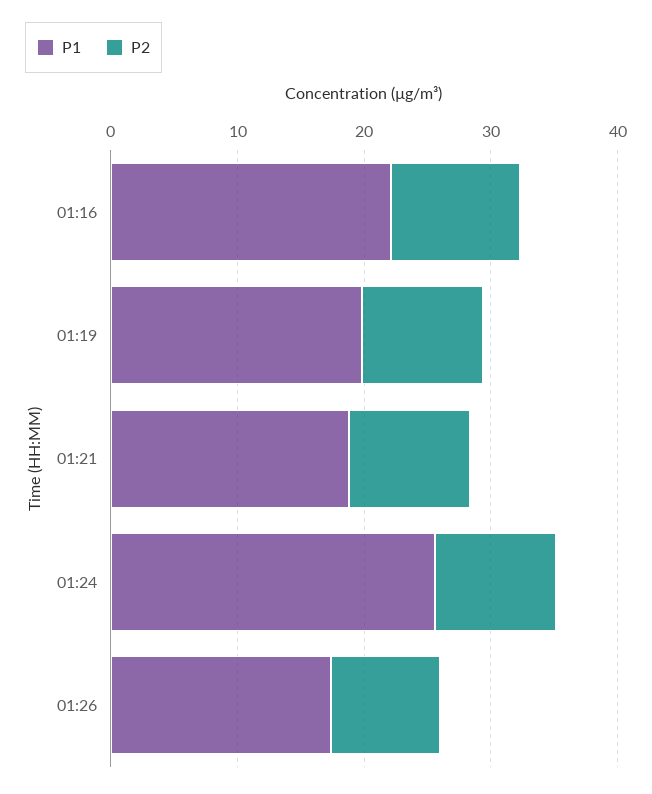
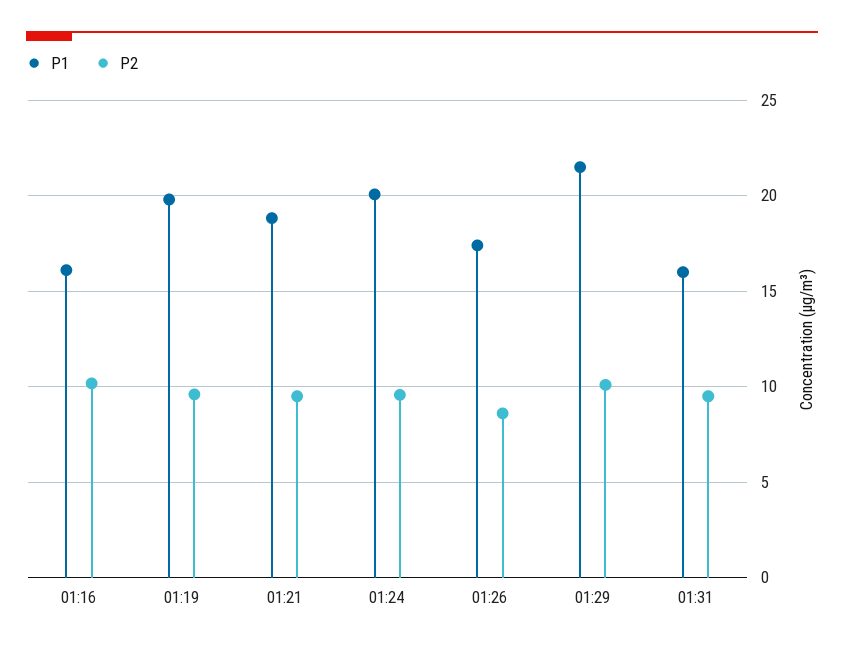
P1, 01:16: 22 -> 16
P1, 01:24: 26 -> 20
P1, 01:29: none -> 21.5
P2, 01:29: none -> 10
P1, 01:31: none -> 16
P2, 01:31: none -> 9.5

